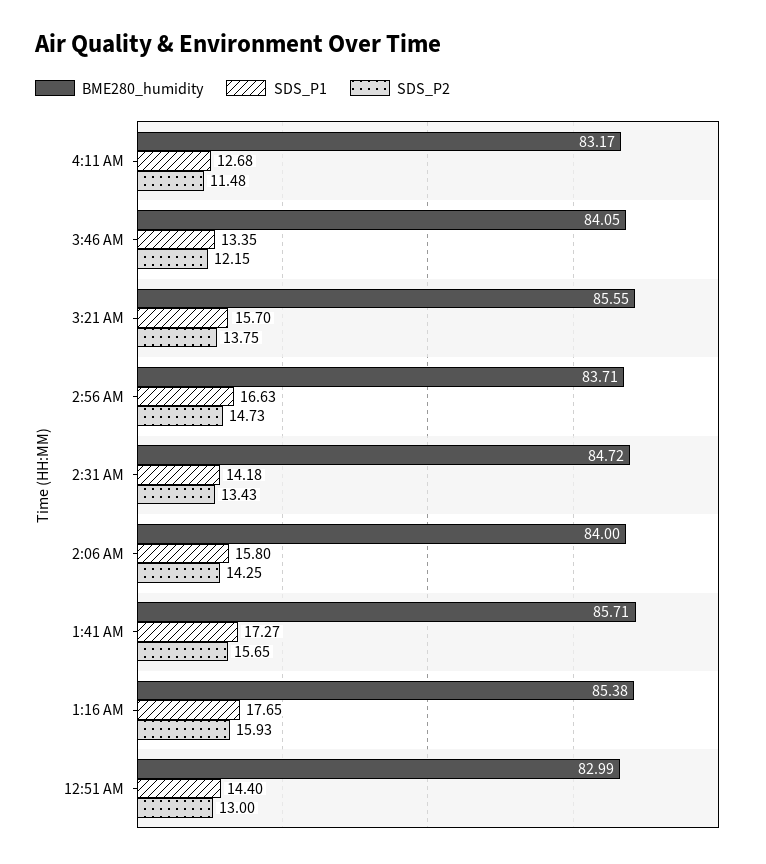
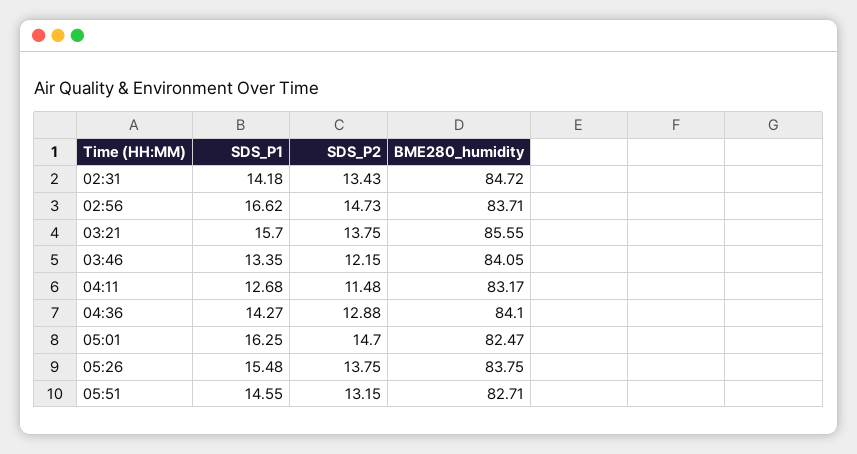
SDS_P1, 2:56 AM: 16.63 -> 16.62
BME280_humidity, 2:06 AM: 84 -> none
SDS_P1, 2:06 AM: 15.8 -> none
SDS_P2, 2:06 AM: 14.25 -> none
BME280_humidity, 1:41 AM: 85.71 -> none
SDS_P1, 1:41 AM: 17.27 -> none
SDS_P2, 1:41 AM: 15.65 -> none
BME280_humidity, 1:16 AM: 85.38 -> none
SDS_P1, 1:16 AM: 17.65 -> none
SDS_P2, 1:16 AM: 15.93 -> none
BME280_humidity, 12:51 AM: 82.99 -> none
SDS_P1, 12:51 AM: 14.4 -> none
SDS_P2, 12:51 AM: 13 -> none
SDS_P1, 04:36: none -> 14.27
SDS_P2, 04:36: none -> 12.88
BME280_humidity, 04:36: none -> 84.1
SDS_P1, 05:01: none -> 16.25
SDS_P2, 05:01: none -> 14.7
BME280_humidity, 05:01: none -> 82.47
SDS_P1, 05:26: none -> 15.48
SDS_P2, 05:26: none -> 13.75
BME280_humidity, 05:26: none -> 83.75
SDS_P1, 05:51: none -> 14.55
SDS_P2, 05:51: none -> 13.15
BME280_humidity, 05:51: none -> 82.71

